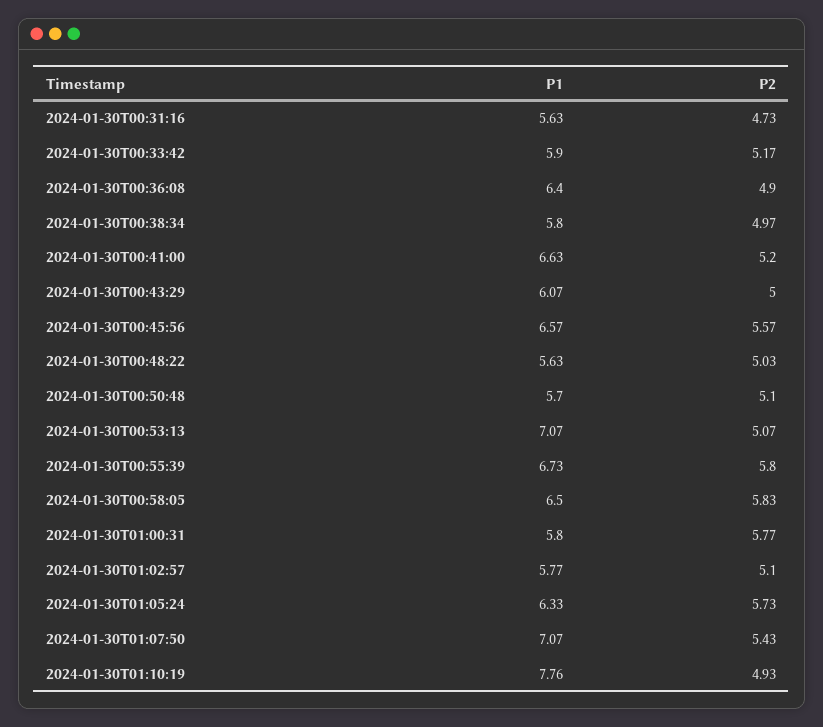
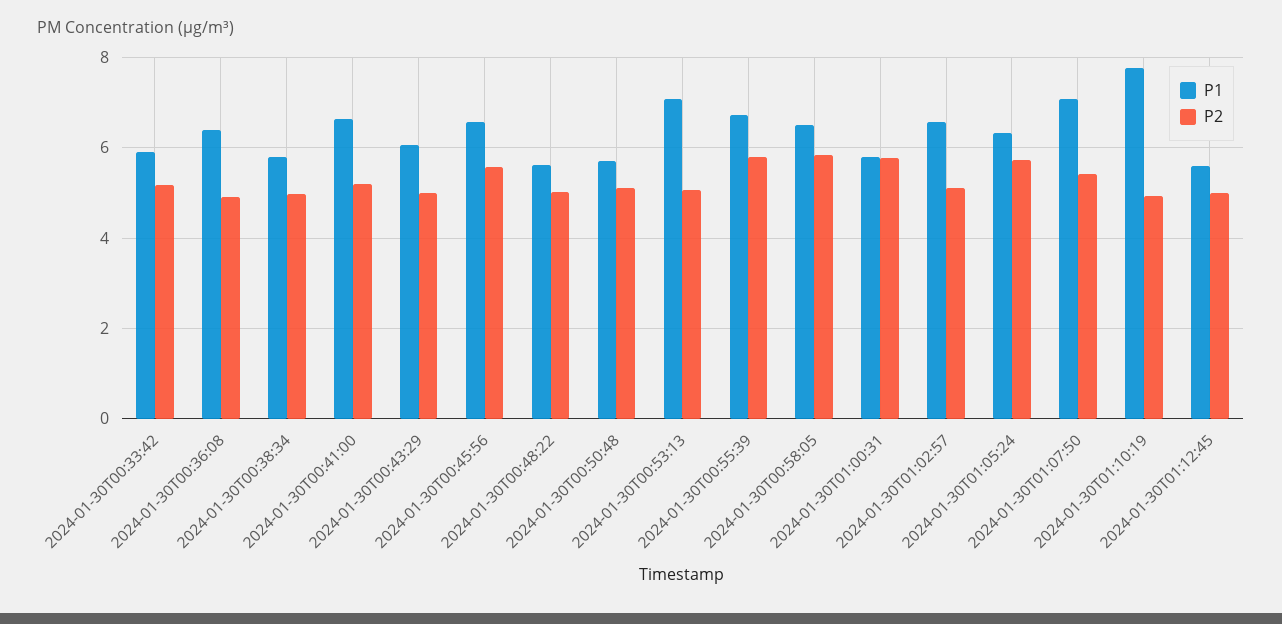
P1, 2024-01-30T00:31:16: 5.63 -> none
P2, 2024-01-30T00:31:16: 4.73 -> none
P1, 2024-01-30T01:02:57: 5.77 -> 6.6
P1, 2024-01-30T01:12:45: none -> 5.6
P2, 2024-01-30T01:12:45: none -> 5

